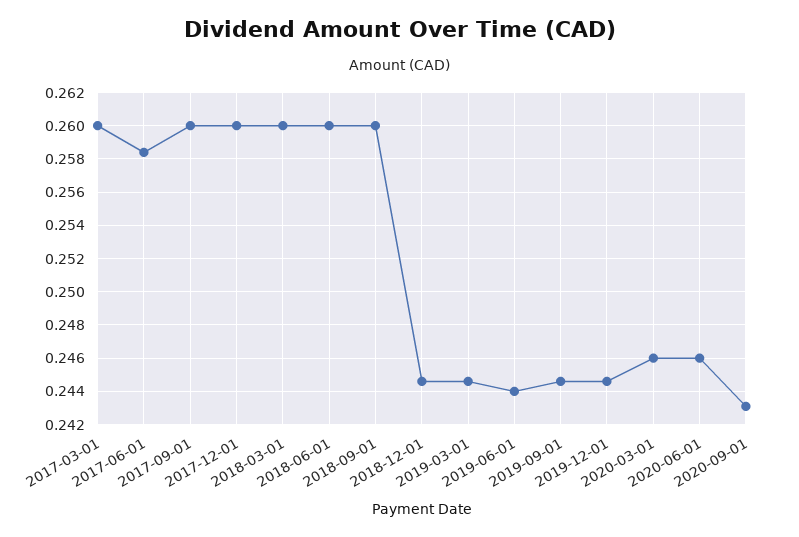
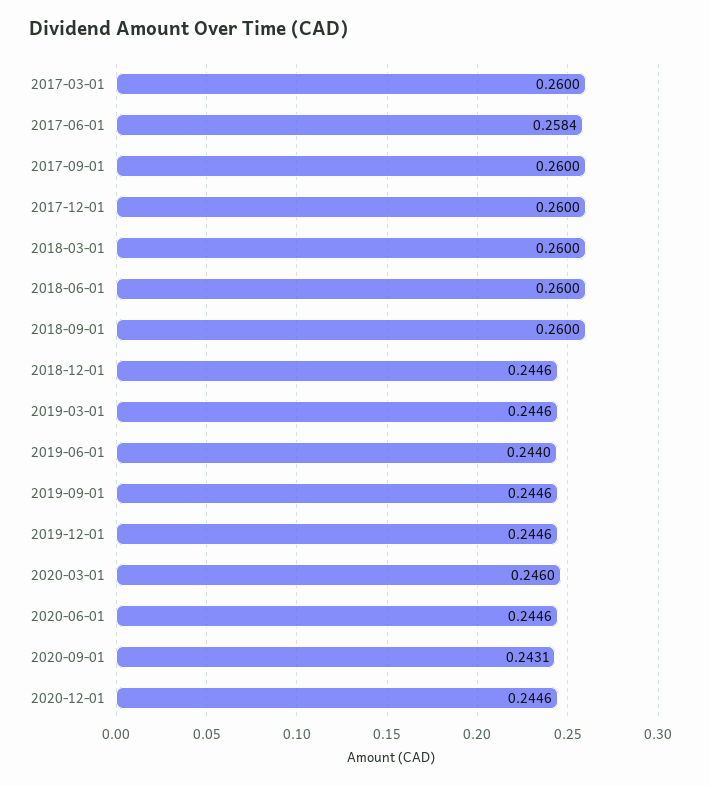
2020-06-01: 0.246 -> 0.2446
2020-12-01: none -> 0.2446

